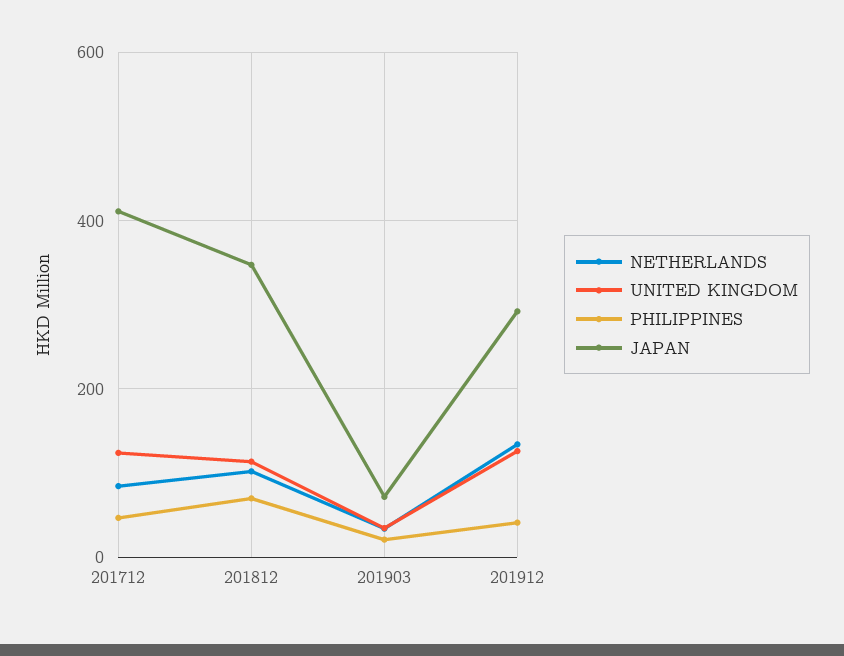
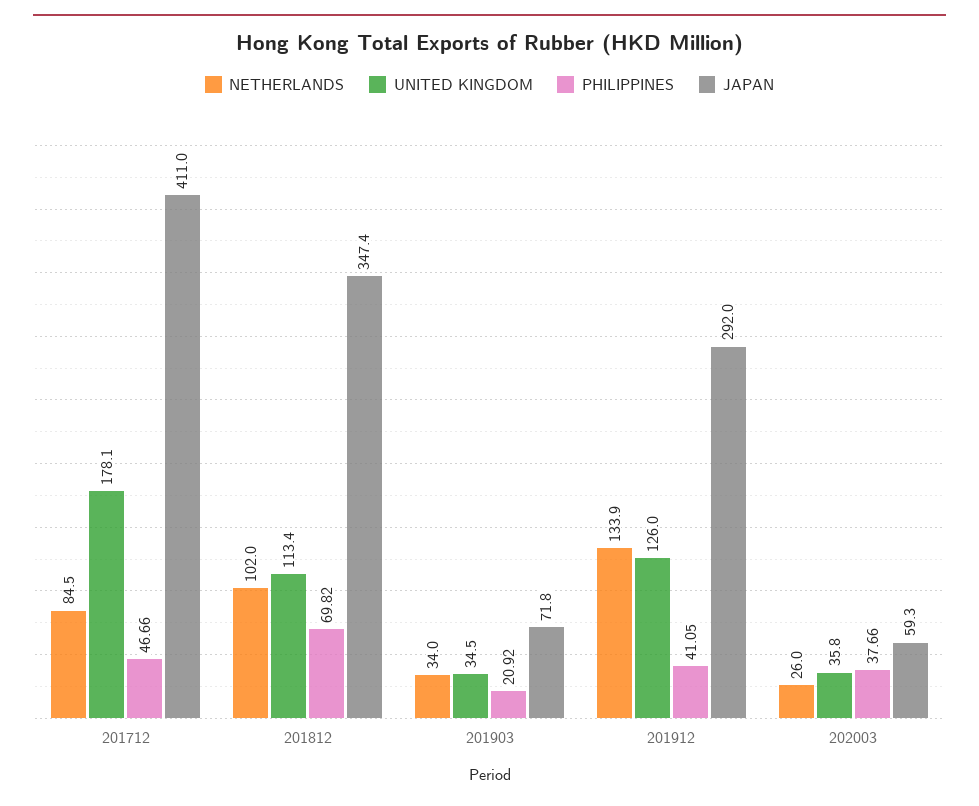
UNITED KINGDOM, 201712: 120 -> 178.1
NETHERLANDS, 202003: none -> 26
UNITED KINGDOM, 202003: none -> 35.8
PHILIPPINES, 202003: none -> 37.66
JAPAN, 202003: none -> 59.3

